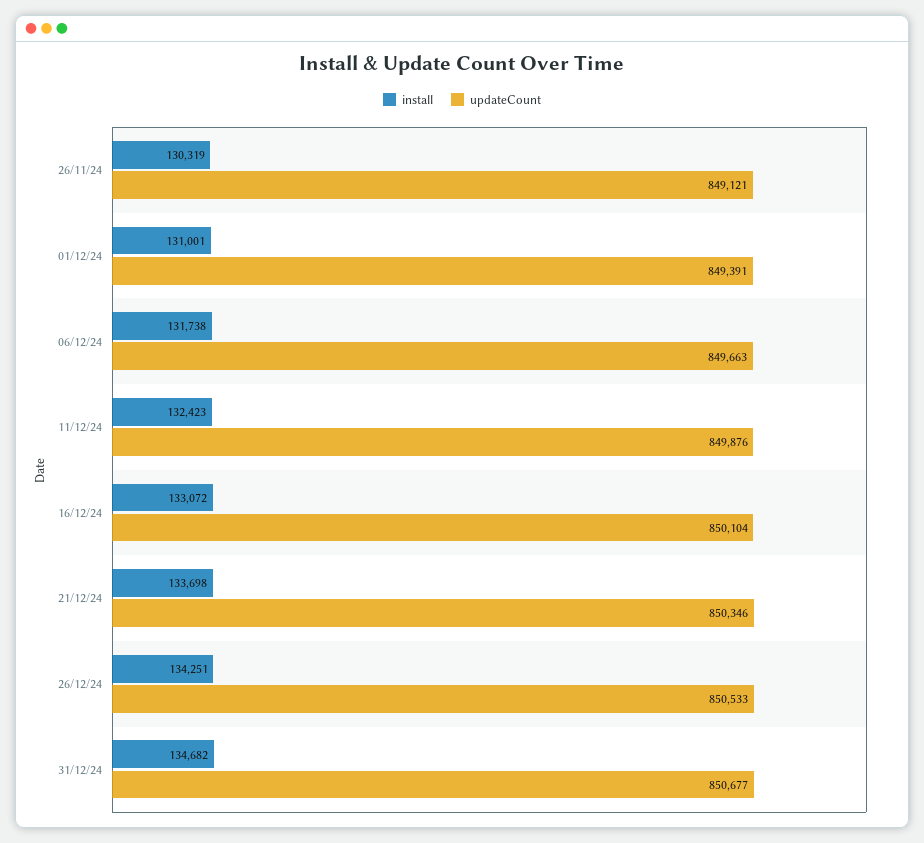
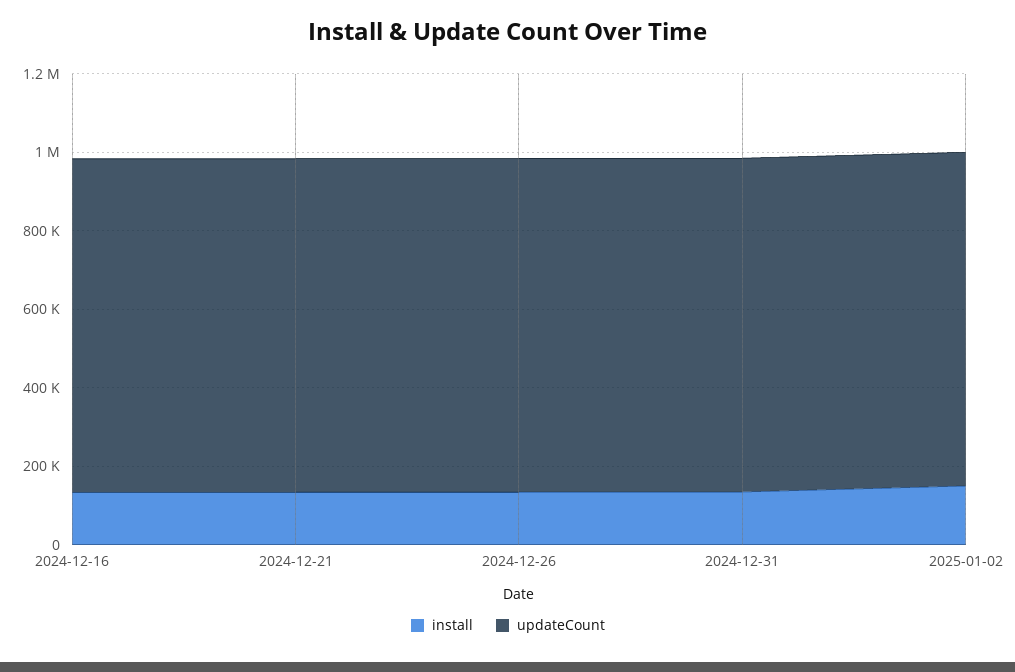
install, 26/11/24: 130319 -> none
updateCount, 26/11/24: 849121 -> none
install, 01/12/24: 131001 -> none
updateCount, 01/12/24: 849391 -> none
install, 06/12/24: 131738 -> none
updateCount, 06/12/24: 849663 -> none
install, 11/12/24: 132423 -> none
updateCount, 11/12/24: 849876 -> none
install, 2025-01-02: none -> 150000
updateCount, 2025-01-02: none -> 850000

